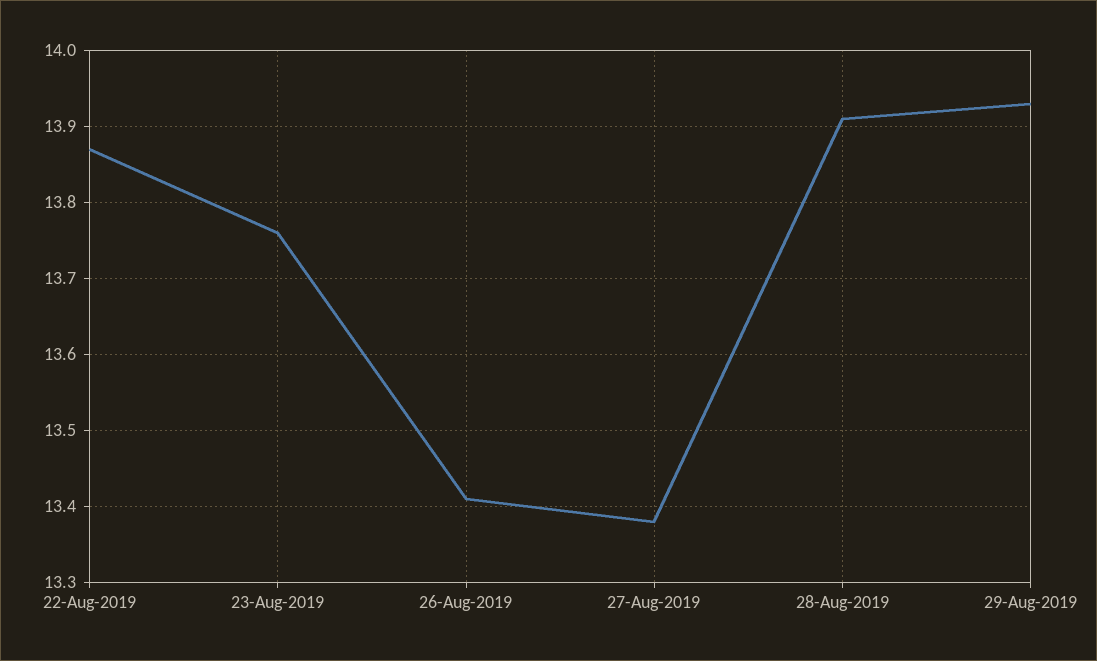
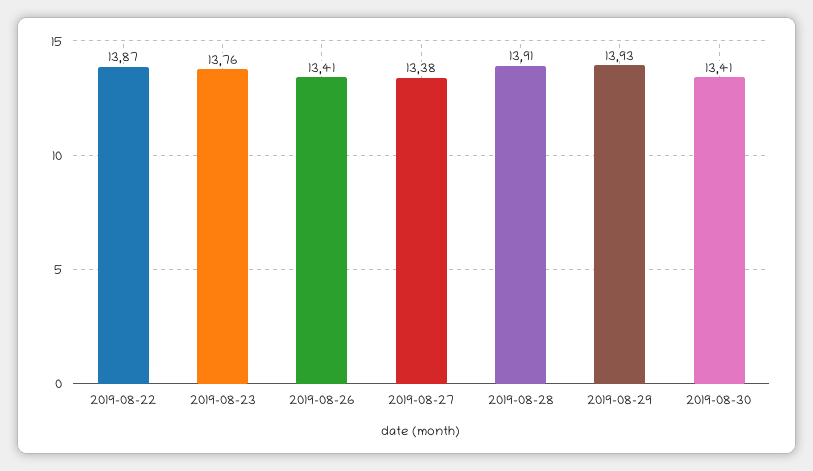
2019-08-30: none -> 13.41

